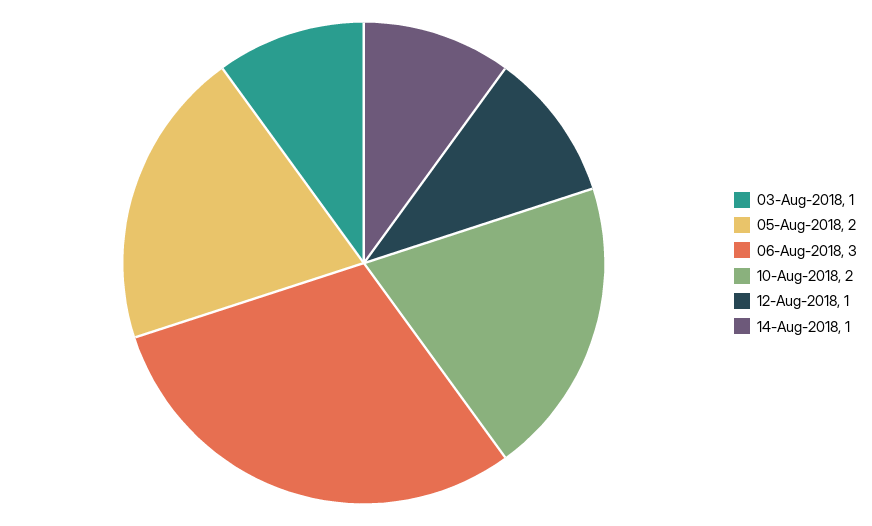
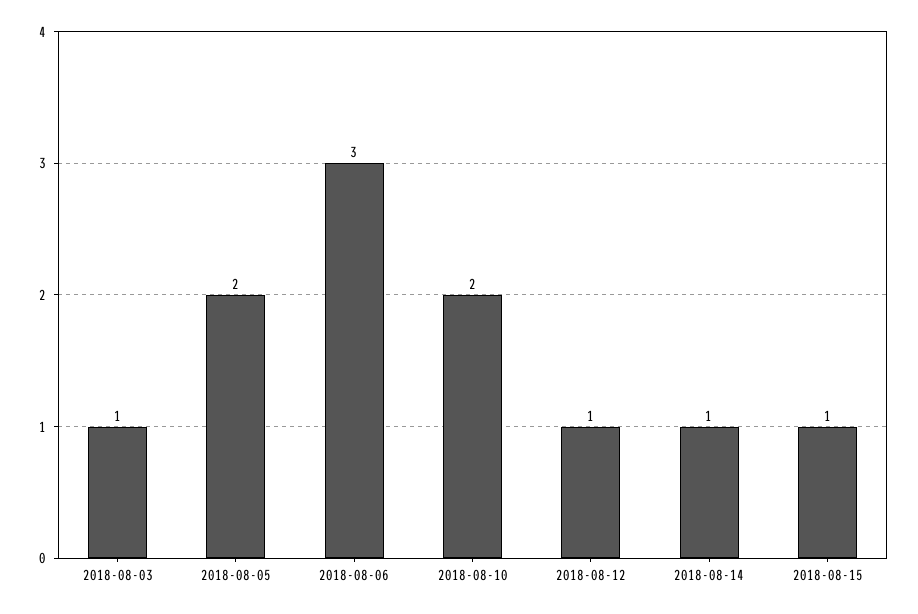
2018-08-15: none -> 1

